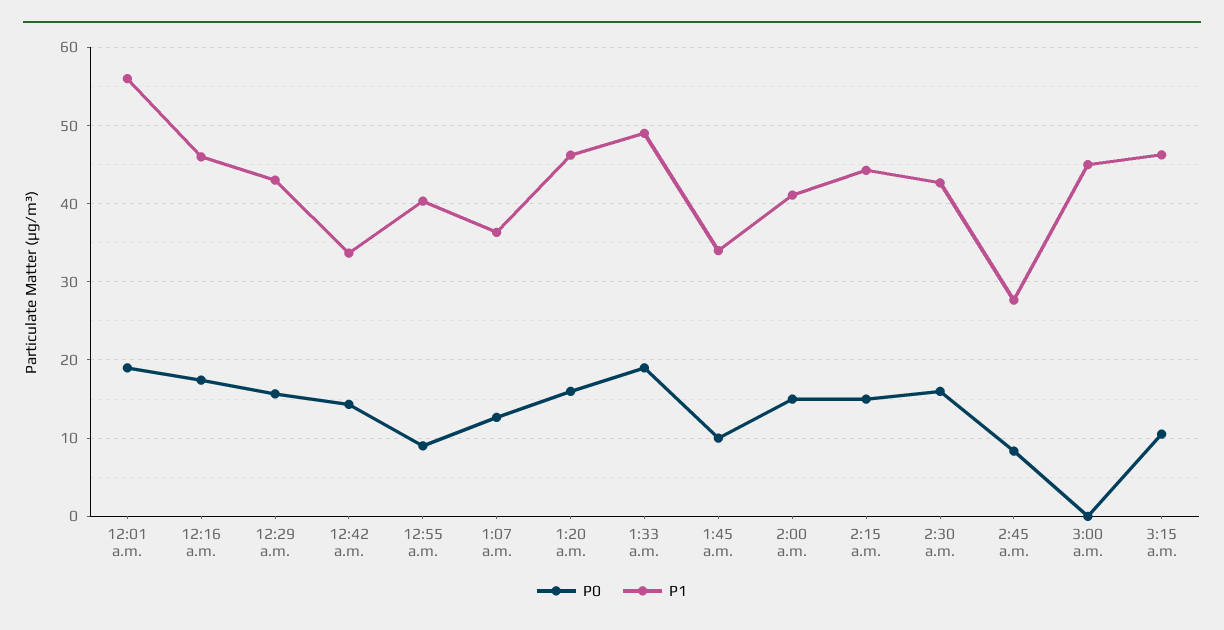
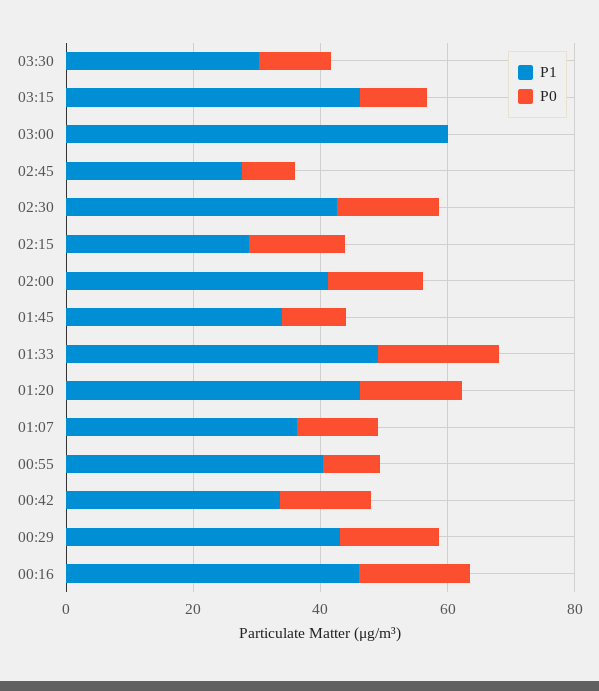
P0, 12:01 a.m.: 19 -> none
P1, 12:01 a.m.: 56 -> none
P1, 2:15 a.m.: 44 -> 30
P1, 3:00 a.m.: 45 -> 60
P1, 03:30: none -> 30
P0, 03:30: none -> 10

